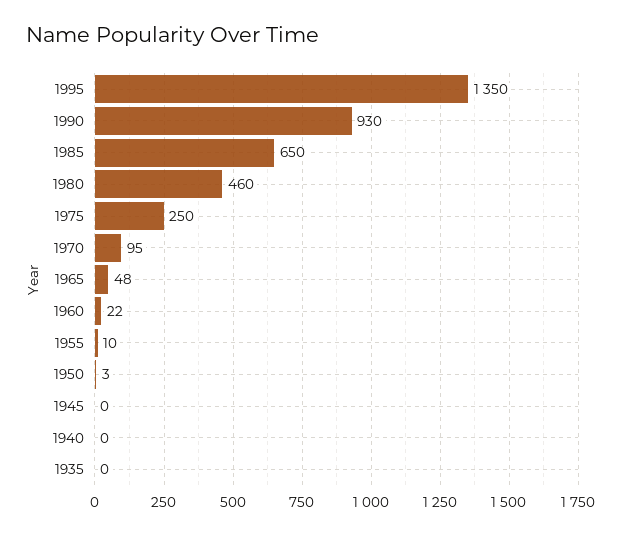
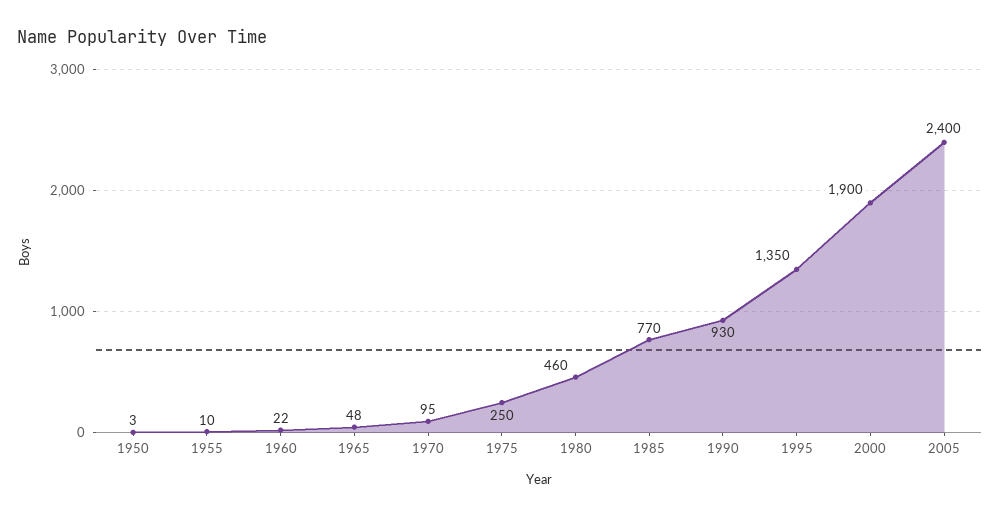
1985: 650 -> 770
1945: 0 -> none
1940: 0 -> none
1935: 0 -> none
2000: none -> 1900
2005: none -> 2400

